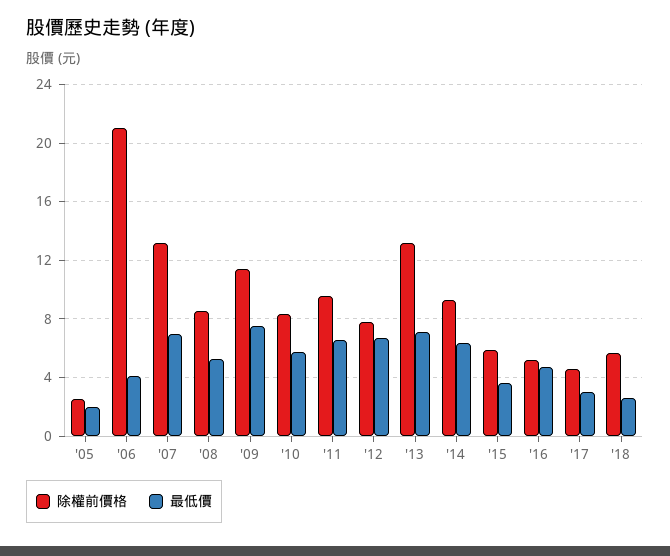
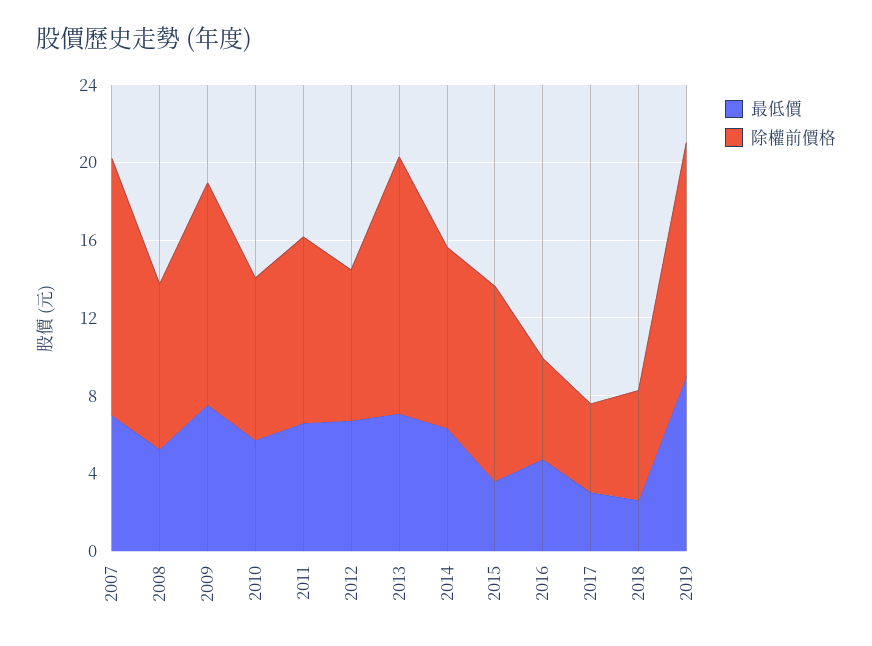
除權前價格, '05: 2.5 -> none
最低價, '05: 2 -> none
除權前價格, '06: 21 -> none
最低價, '06: 4 -> none
除權前價格, '15: 6 -> 10
最低價, 2019: none -> 9
除權前價格, 2019: none -> 12

